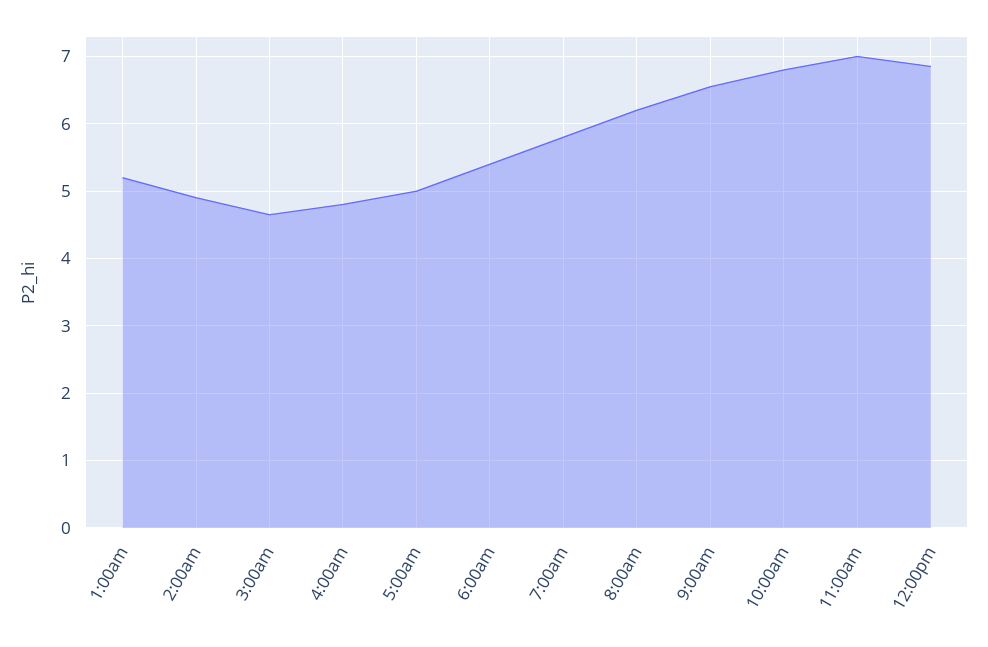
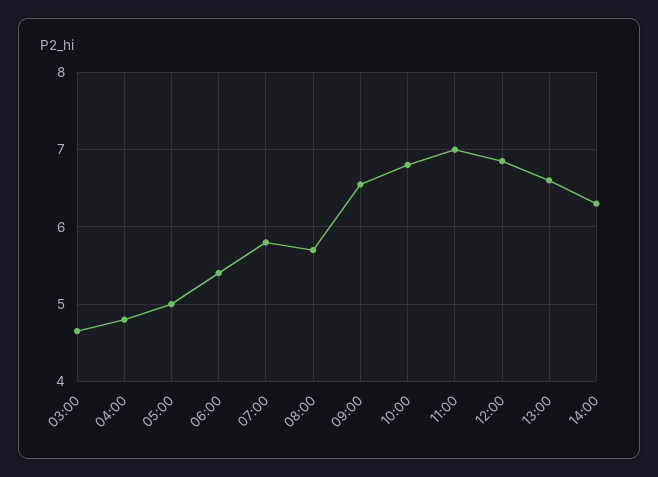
1:00am: 5.2 -> none
2:00am: 4.9 -> none
8:00am: 6.2 -> 5.7
13:00: none -> 6.6
14:00: none -> 6.3

